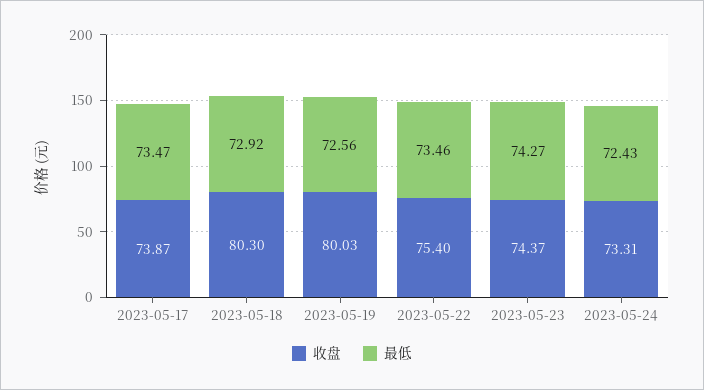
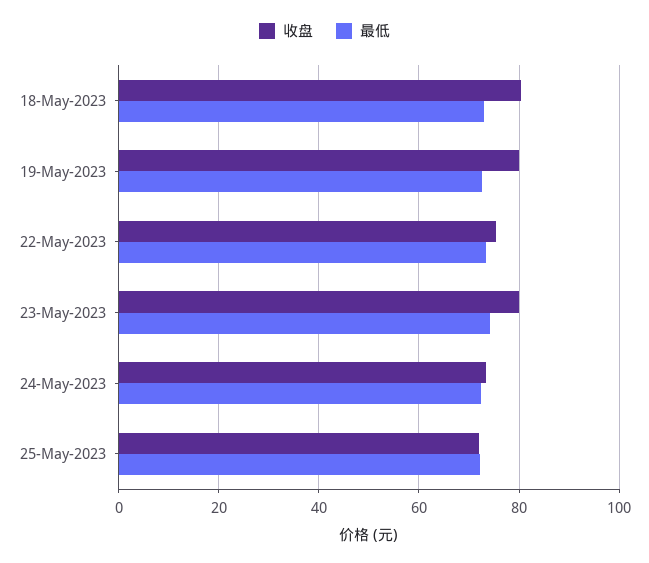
收盘, 2023-05-17: 73.87 -> none
最低, 2023-05-17: 73.47 -> none
收盘, 2023-05-23: 74.37 -> 80
收盘, 25-May-2023: none -> 72
最低, 25-May-2023: none -> 72

